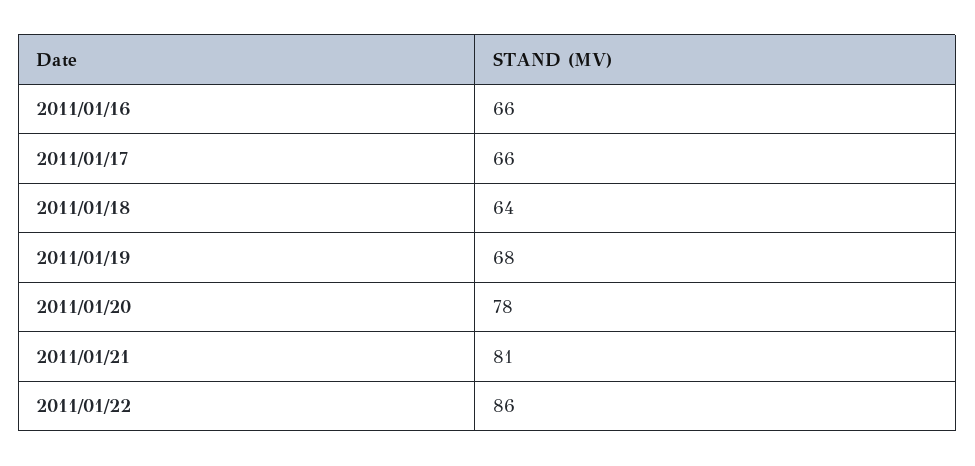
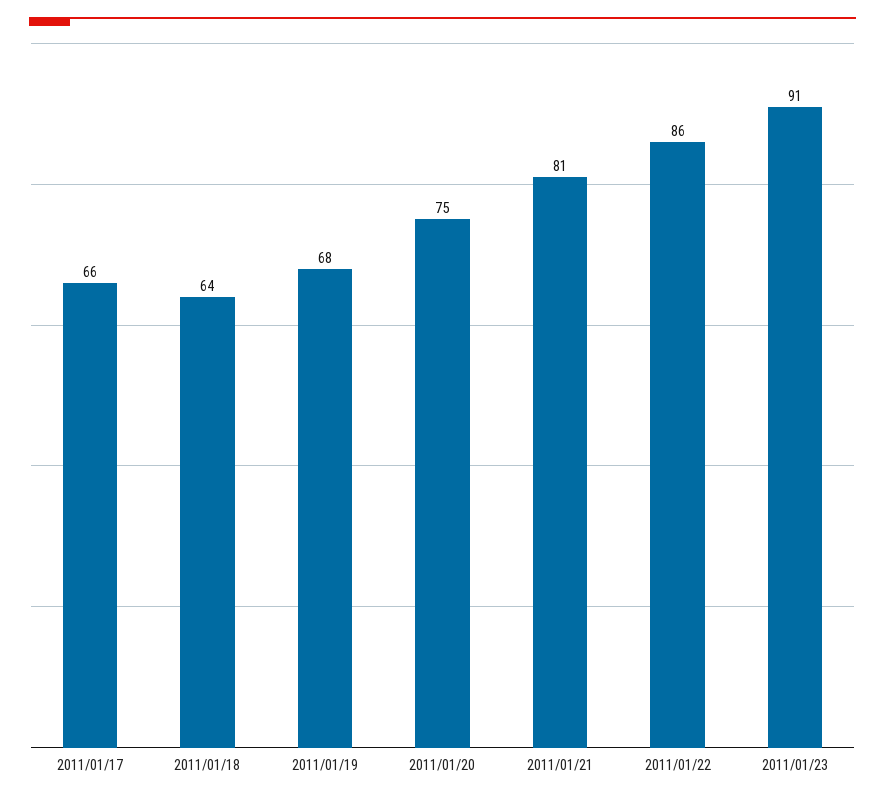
2011/01/16: 66 -> none
2011/01/20: 78 -> 75
2011/01/23: none -> 91

